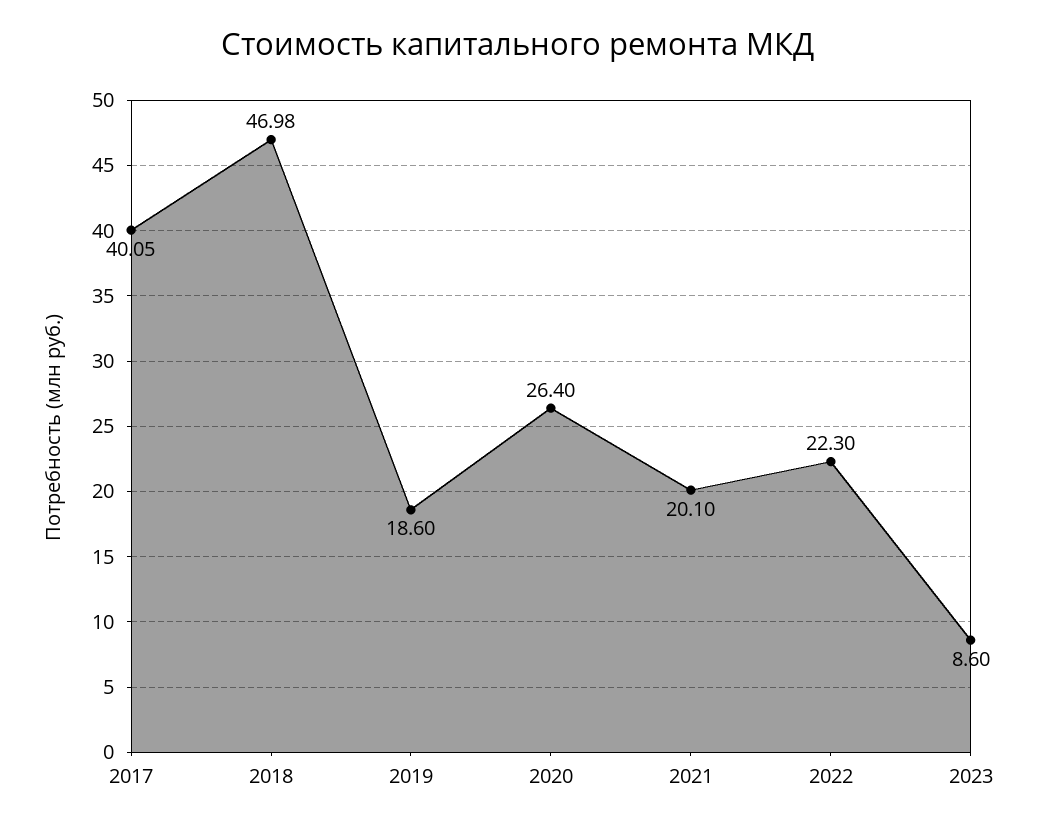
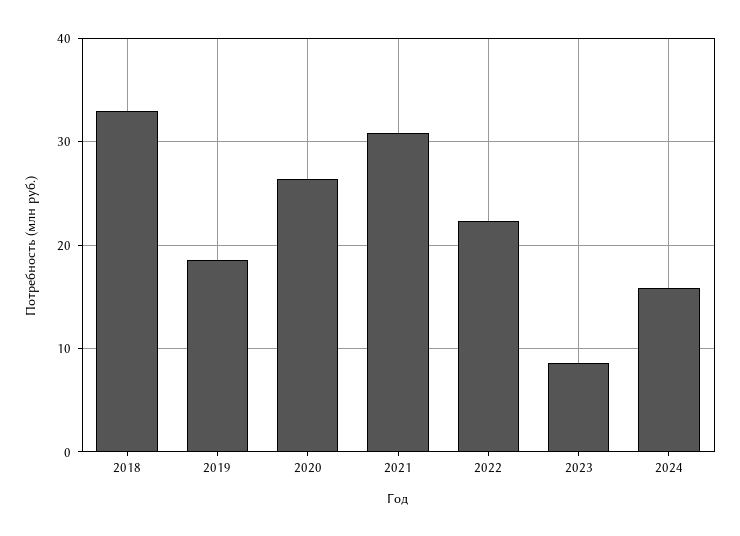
2017: 40.05 -> none
2018: 46.98 -> 33
2021: 20.1 -> 31
2024: none -> 16

